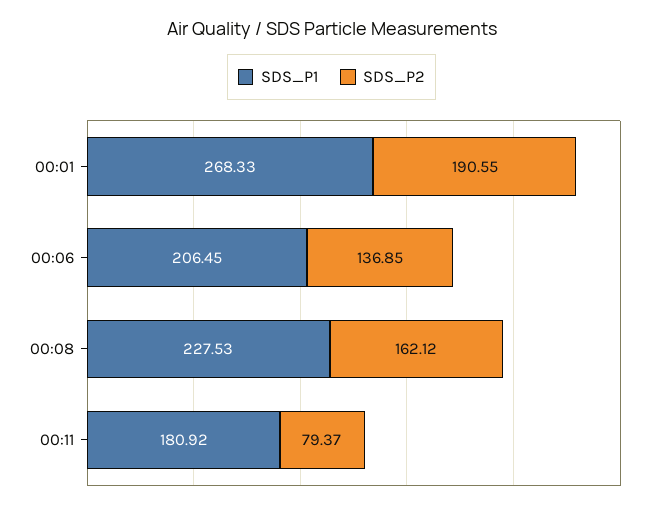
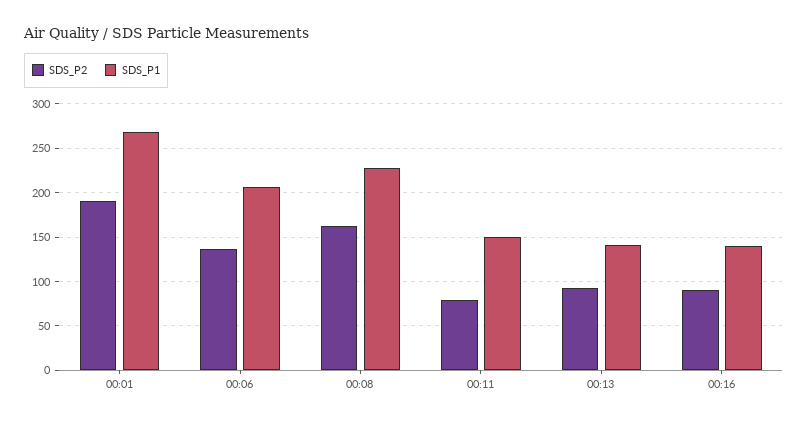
SDS_P1, 00:11: 180.92 -> 150
SDS_P2, 00:13: none -> 90
SDS_P1, 00:13: none -> 140
SDS_P2, 00:16: none -> 90
SDS_P1, 00:16: none -> 140

